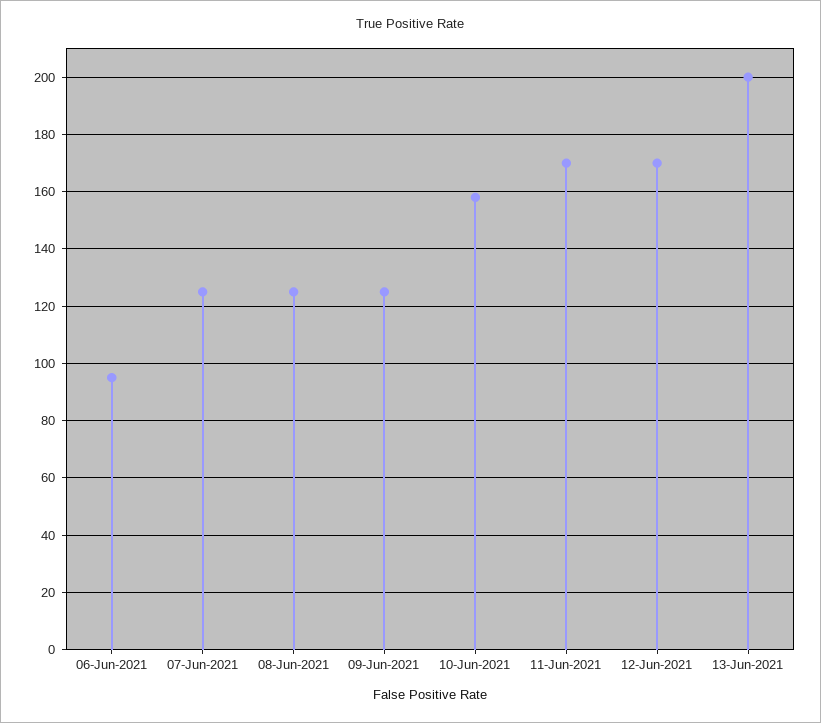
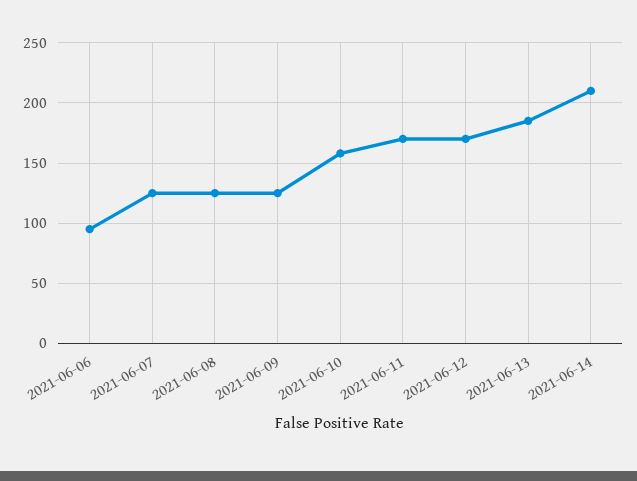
13-Jun-2021: 200 -> 185
2021-06-14: none -> 210

